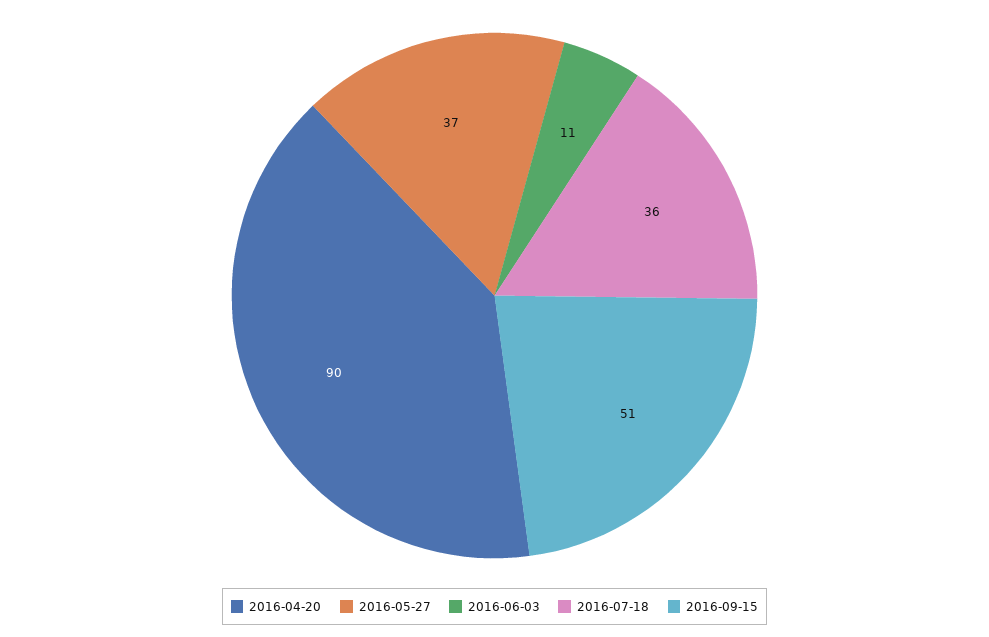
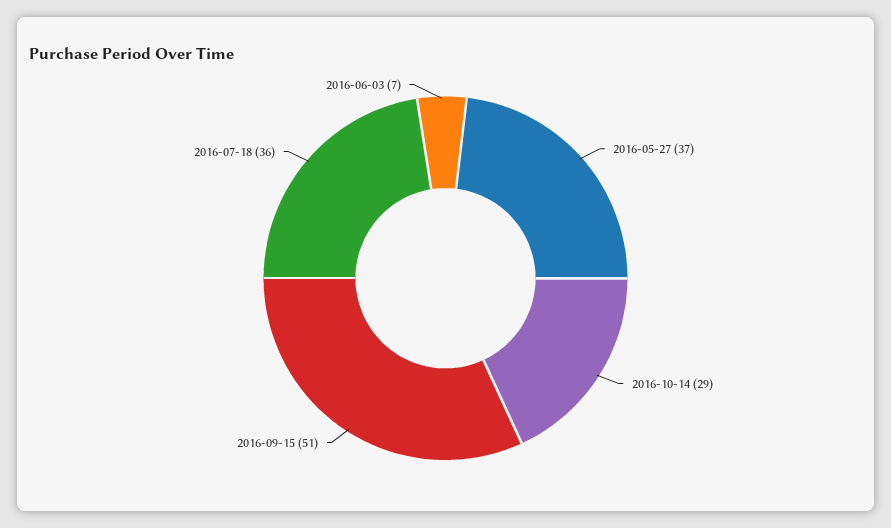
2016-04-20: 90 -> none
2016-06-03: 11 -> 7
2016-10-14: none -> 29

